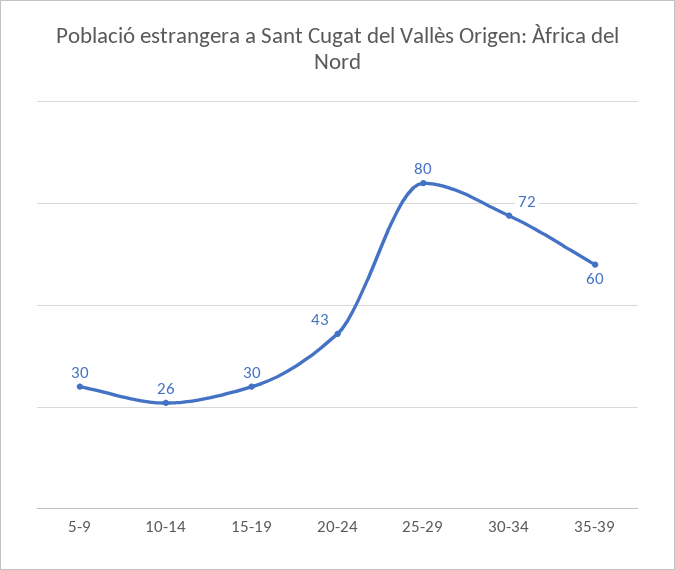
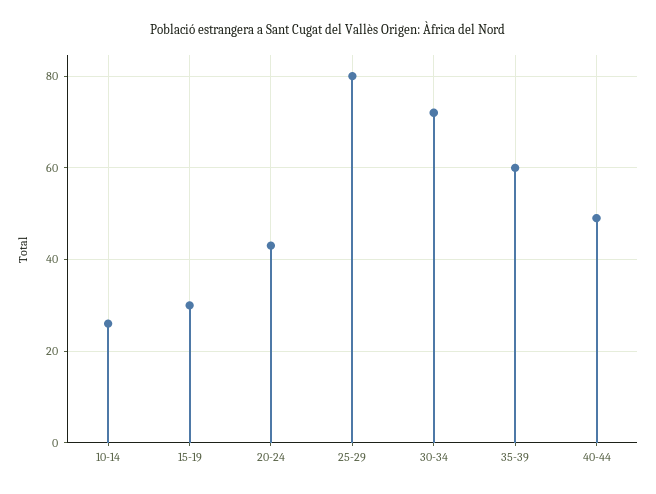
5-9: 30 -> none
40-44: none -> 50

